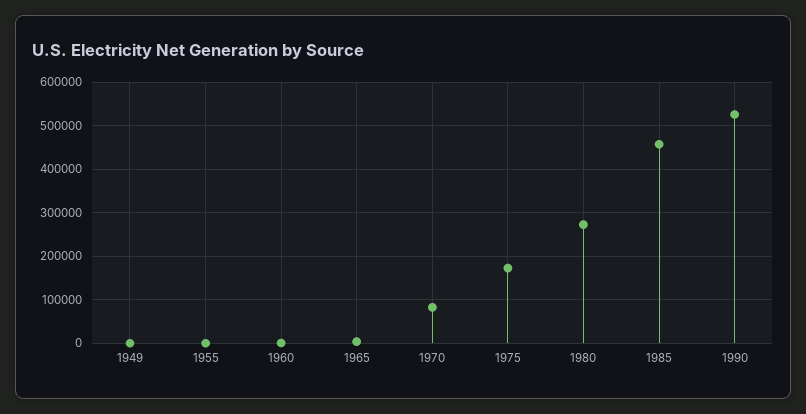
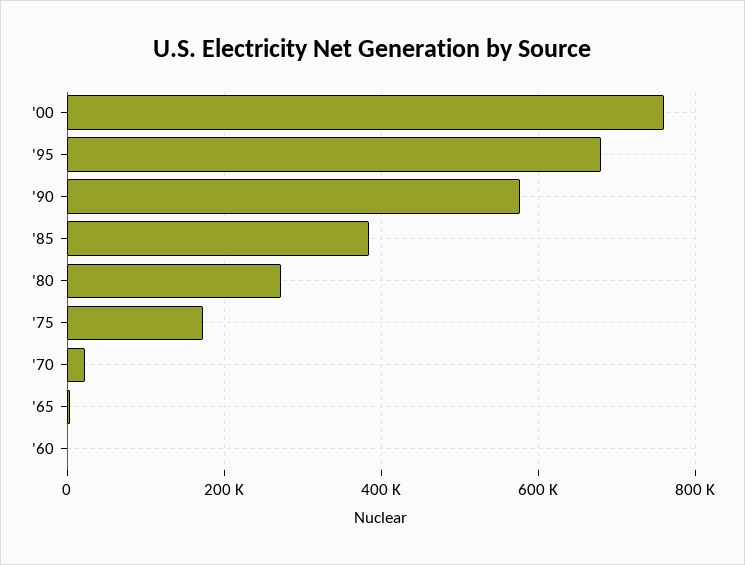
1949: 0 -> none
1955: 0 -> none
1970: 80000 -> 20000
1985: 460000 -> 380000
1990: 520000 -> 580000
'00: none -> 760000
'95: none -> 680000

